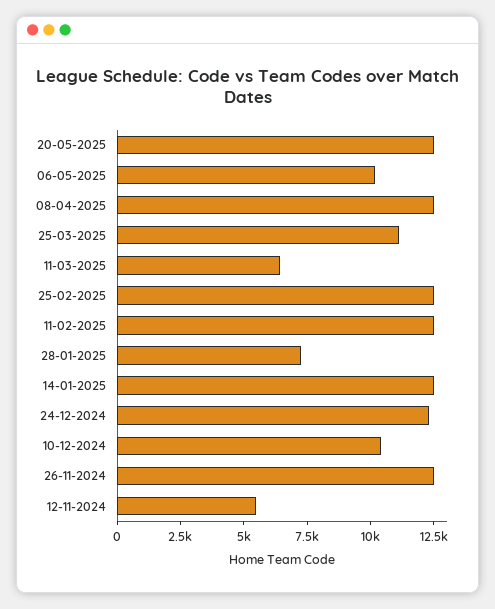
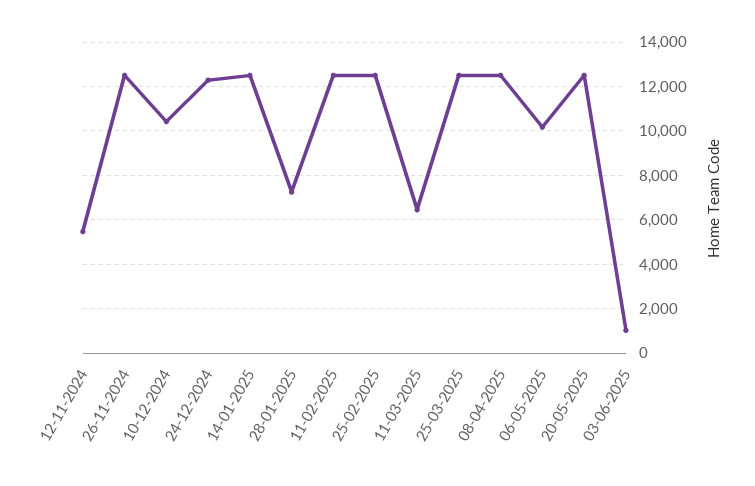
25-03-2025: 11000 -> 12500
03-06-2025: none -> 1000

